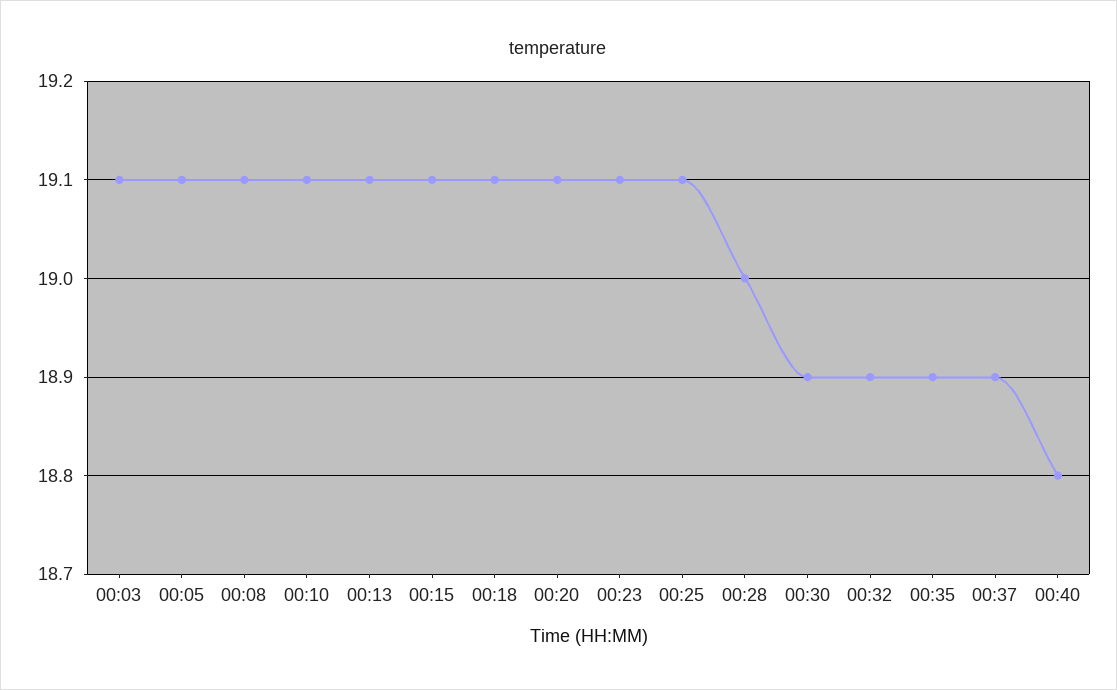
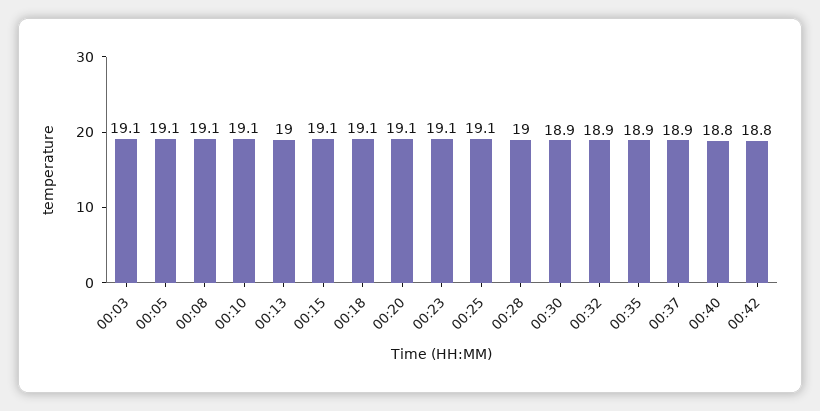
00:13: 19.1 -> 19
00:42: none -> 18.8

